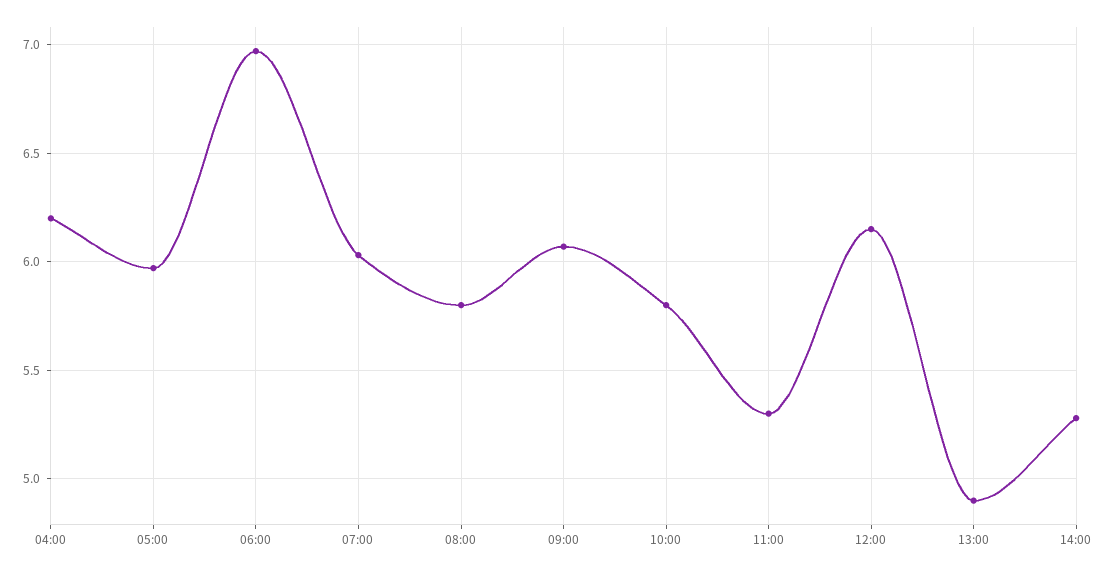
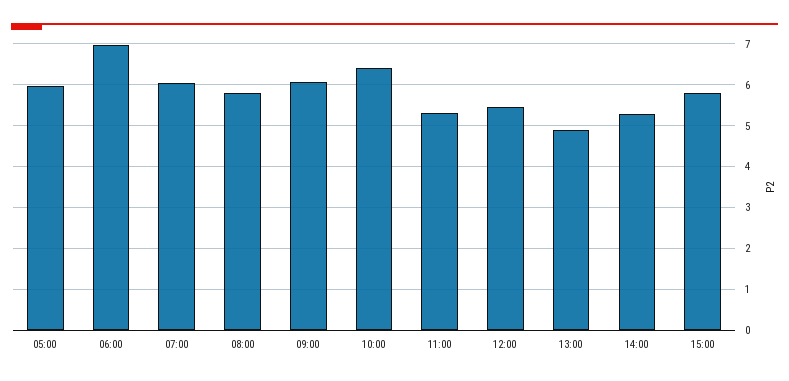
04:00: 6.2 -> none
10:00: 5.8 -> 6.4
12:00: 6.15 -> 5.4
15:00: none -> 5.8

